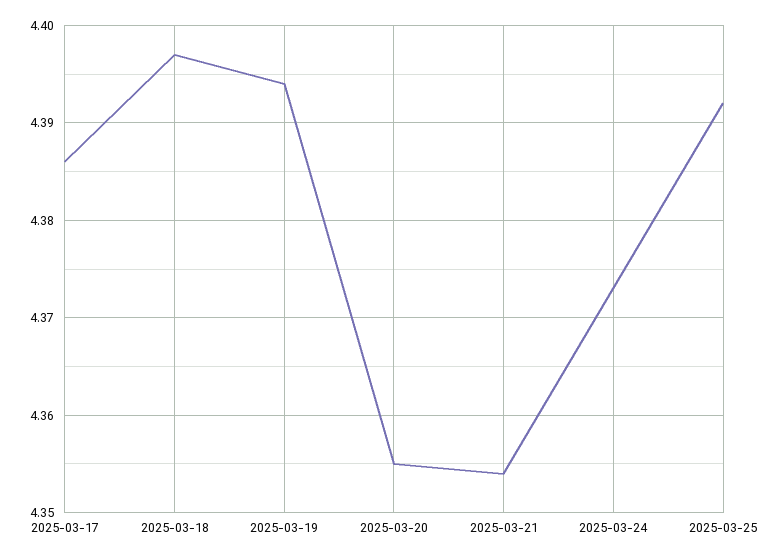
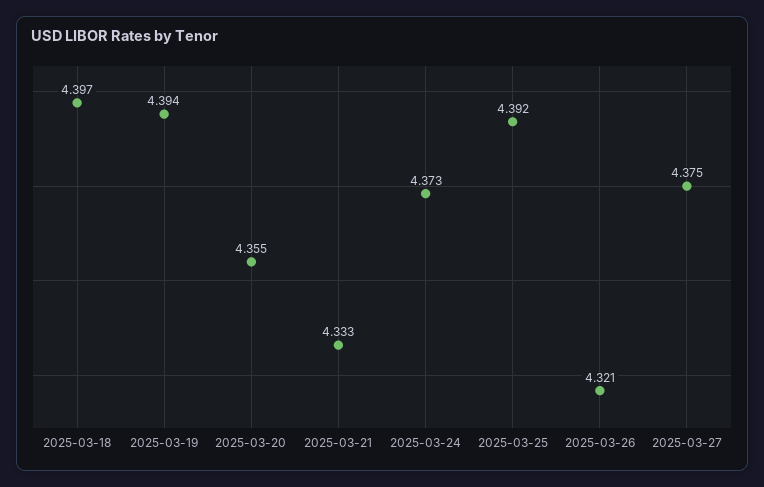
2025-03-17: 4.386 -> none
2025-03-21: 4.354 -> 4.333
2025-03-26: none -> 4.321
2025-03-27: none -> 4.375

